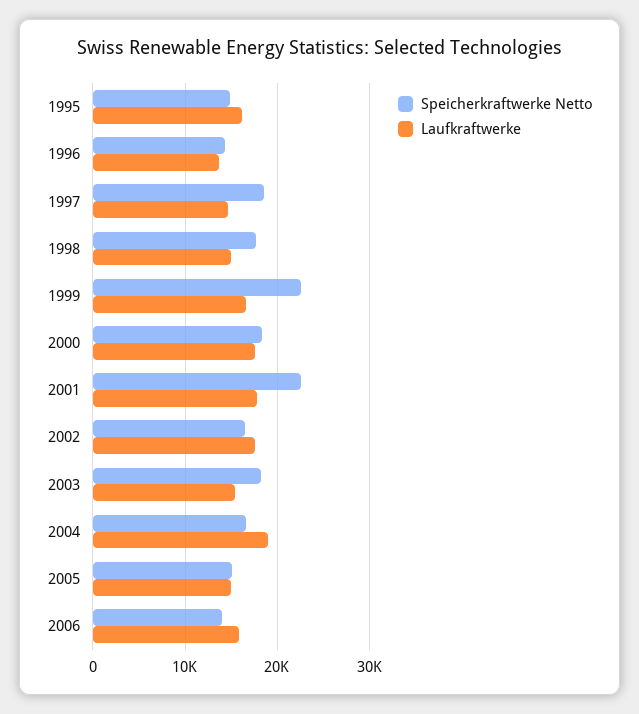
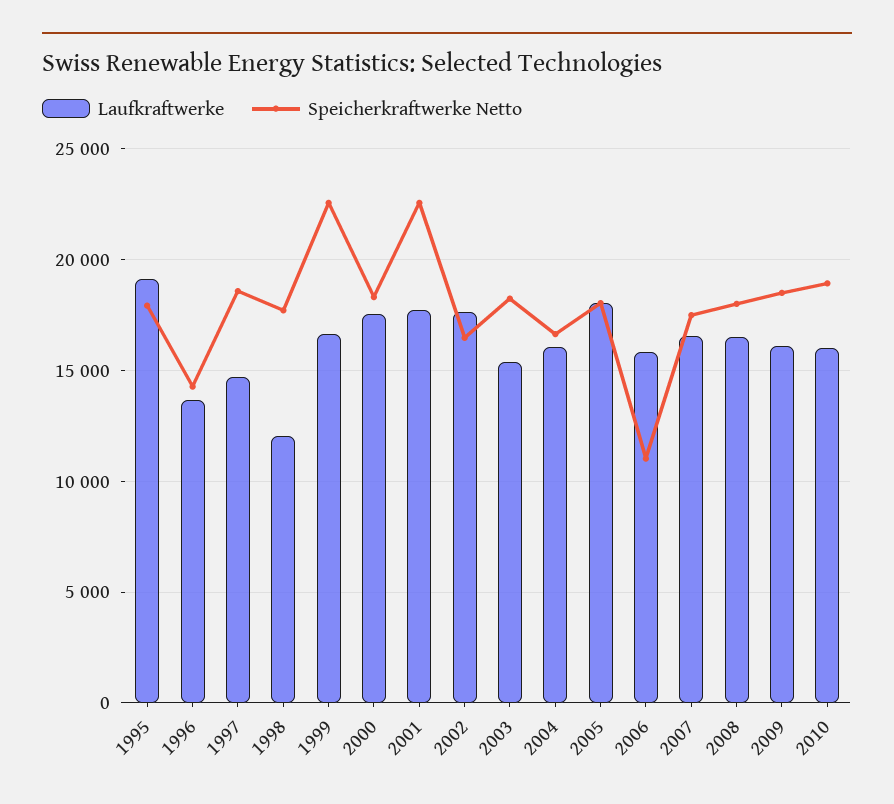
Speicherkraftwerke Netto, 1995: 15000 -> 18000
Laufkraftwerke, 1995: 16000 -> 19000
Laufkraftwerke, 1998: 15000 -> 12000
Laufkraftwerke, 2004: 19000 -> 16000
Speicherkraftwerke Netto, 2005: 15000 -> 18000
Laufkraftwerke, 2005: 15000 -> 18000
Speicherkraftwerke Netto, 2006: 14000 -> 11000
Laufkraftwerke, 2007: none -> 16500
Speicherkraftwerke Netto, 2007: none -> 17500
Laufkraftwerke, 2008: none -> 16500
Speicherkraftwerke Netto, 2008: none -> 18000
Laufkraftwerke, 2009: none -> 16000
Speicherkraftwerke Netto, 2009: none -> 18500
Laufkraftwerke, 2010: none -> 16000
Speicherkraftwerke Netto, 2010: none -> 19000

